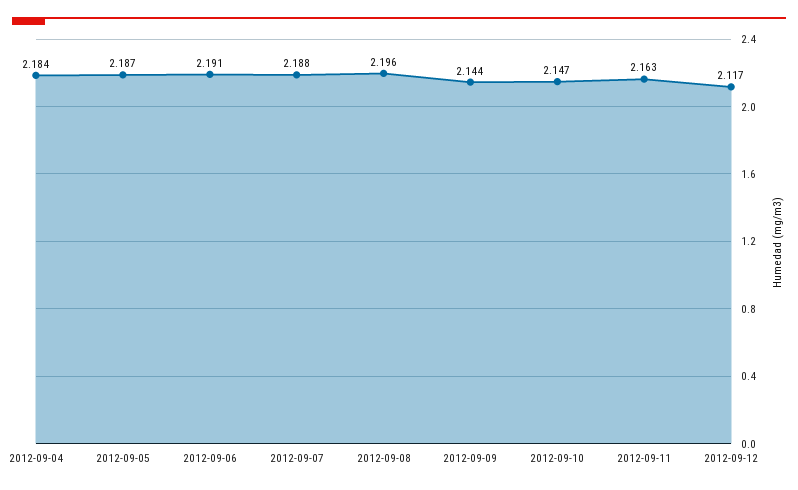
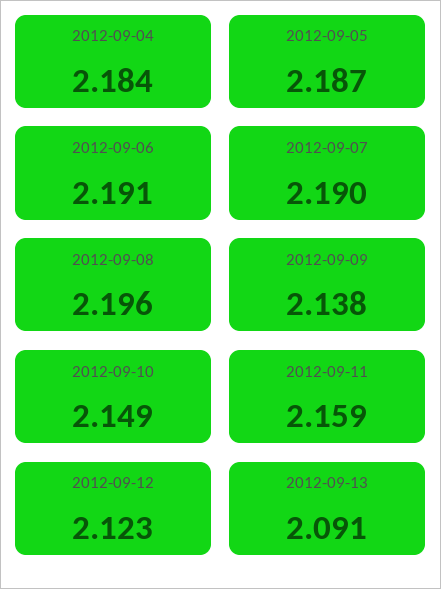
2012-09-07: 2.188 -> 2.19
2012-09-09: 2.144 -> 2.138
2012-09-10: 2.147 -> 2.149
2012-09-11: 2.163 -> 2.159
2012-09-12: 2.117 -> 2.123
2012-09-13: none -> 2.091

